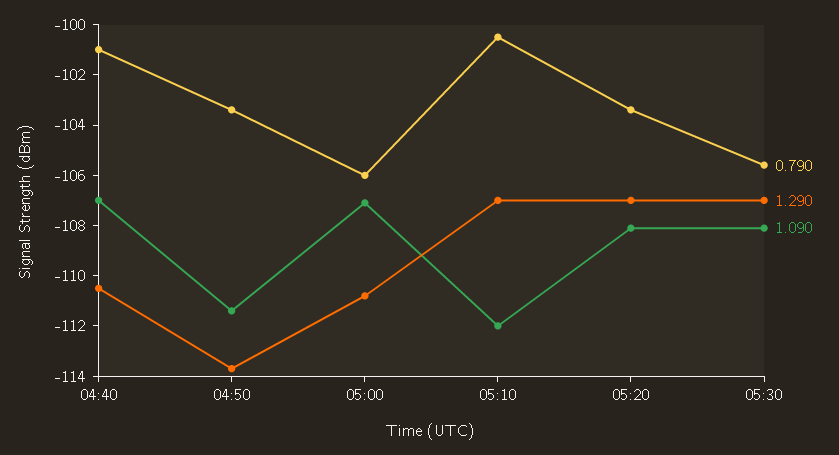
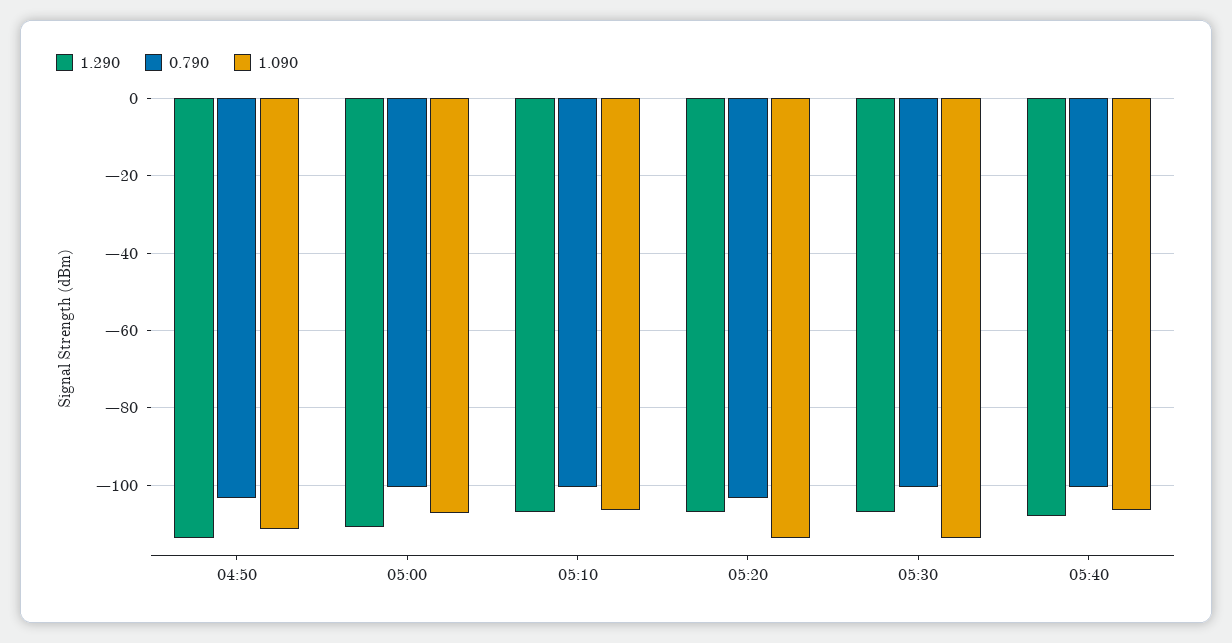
0.790, 04:40: -101 -> none
1.290, 04:40: -110.5 -> none
1.090, 04:40: -107 -> none
0.790, 05:00: -106 -> -100
1.090, 05:10: -112 -> -106
1.090, 05:20: -108 -> -114
0.790, 05:30: -105.5 -> -100
1.090, 05:30: -108 -> -114
1.290, 05:40: none -> -108
0.790, 05:40: none -> -100
1.090, 05:40: none -> -106

